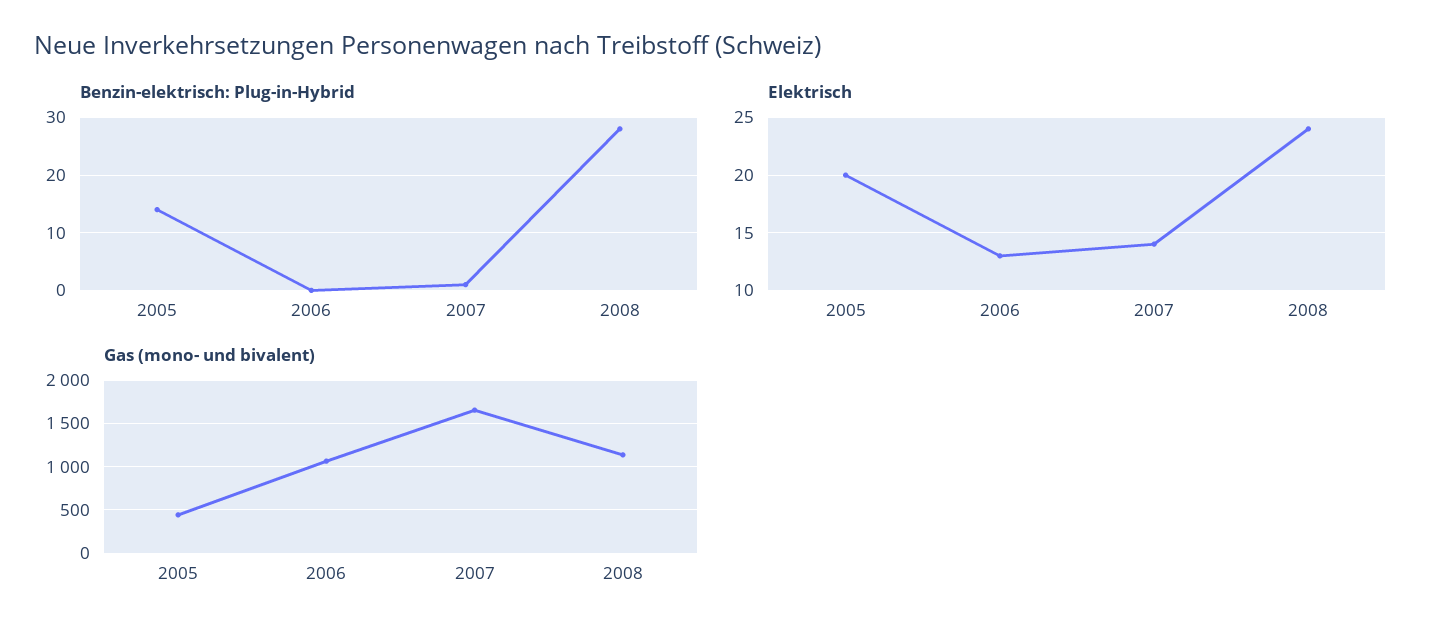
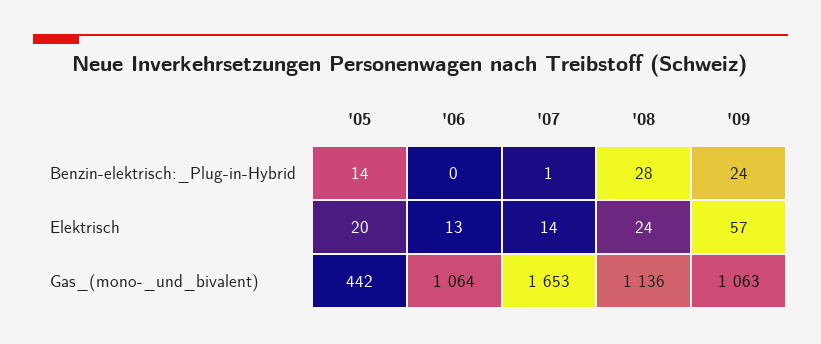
Benzin-elektrisch: Plug-in-Hybrid, '09: none -> 24
Elektrisch, '09: none -> 57
Gas (mono- und bivalent), '09: none -> 1063

